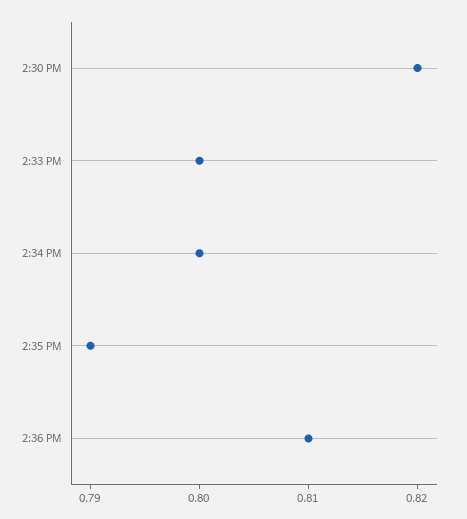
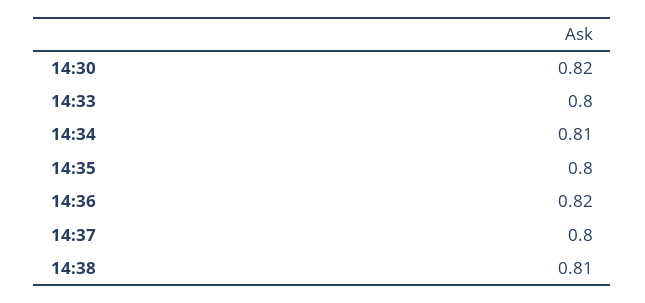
2:34 PM: 0.8 -> 0.81
2:35 PM: 0.79 -> 0.8
2:36 PM: 0.81 -> 0.82
14:37: none -> 0.8
14:38: none -> 0.81

